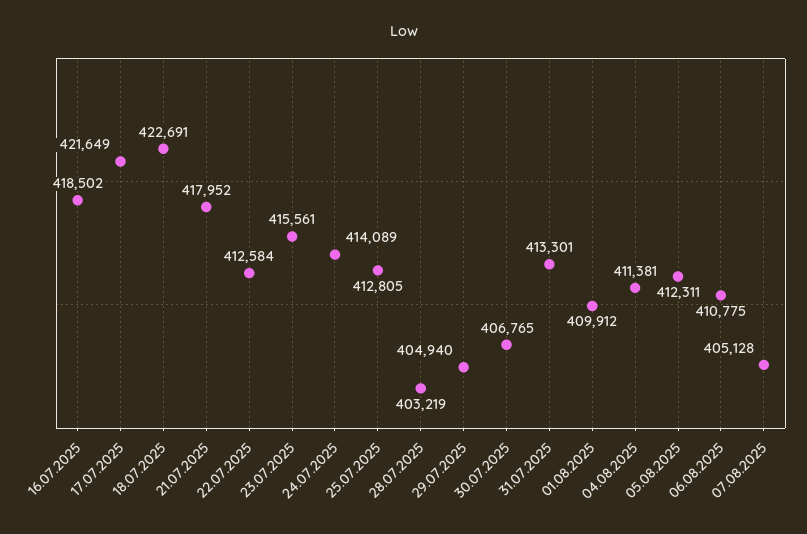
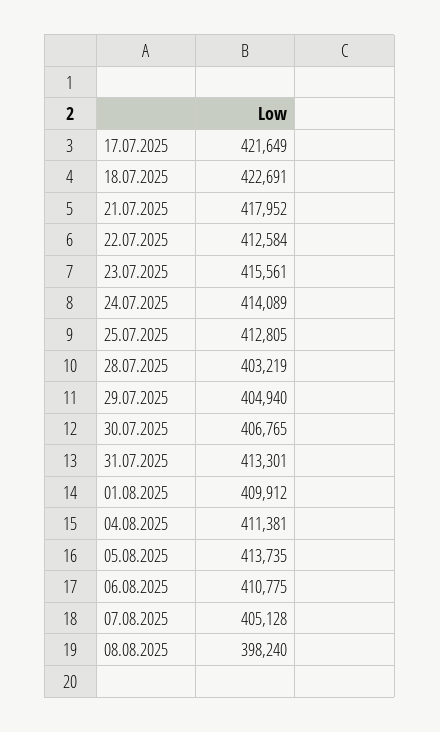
16.07.2025: 418502 -> none
05.08.2025: 412311 -> 413735
08.08.2025: none -> 398240

